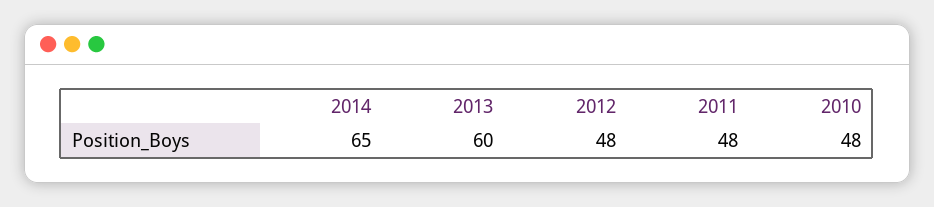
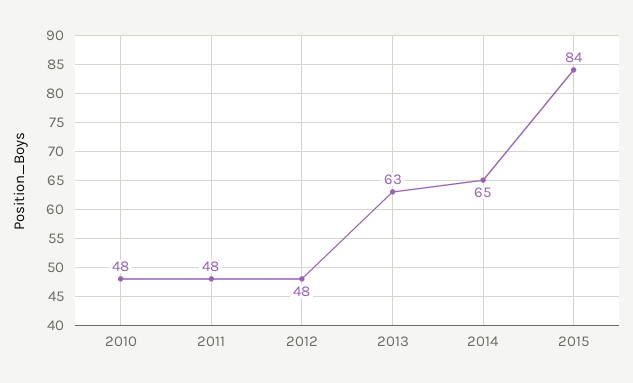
2013: 60 -> 63
2015: none -> 84

